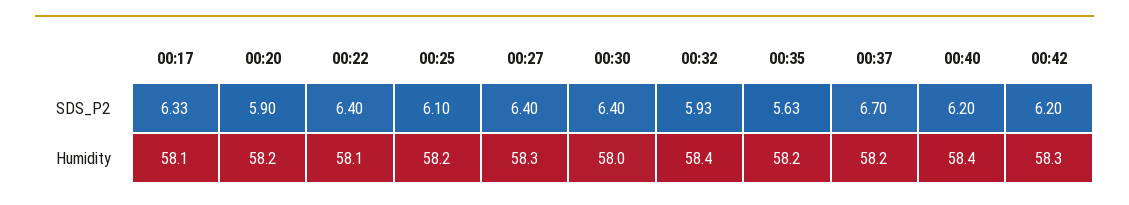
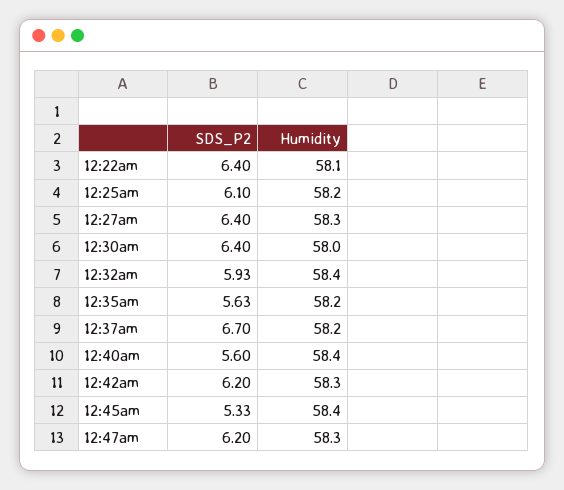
00:17, SDS_P2: 6.33 -> none
00:20, SDS_P2: 5.9 -> none
00:40, SDS_P2: 6.2 -> 5.6
00:17, Humidity: 58.1 -> none
00:20, Humidity: 58.2 -> none
12:45am, SDS_P2: none -> 5.33
12:45am, Humidity: none -> 58.4
12:47am, SDS_P2: none -> 6.2
12:47am, Humidity: none -> 58.3

